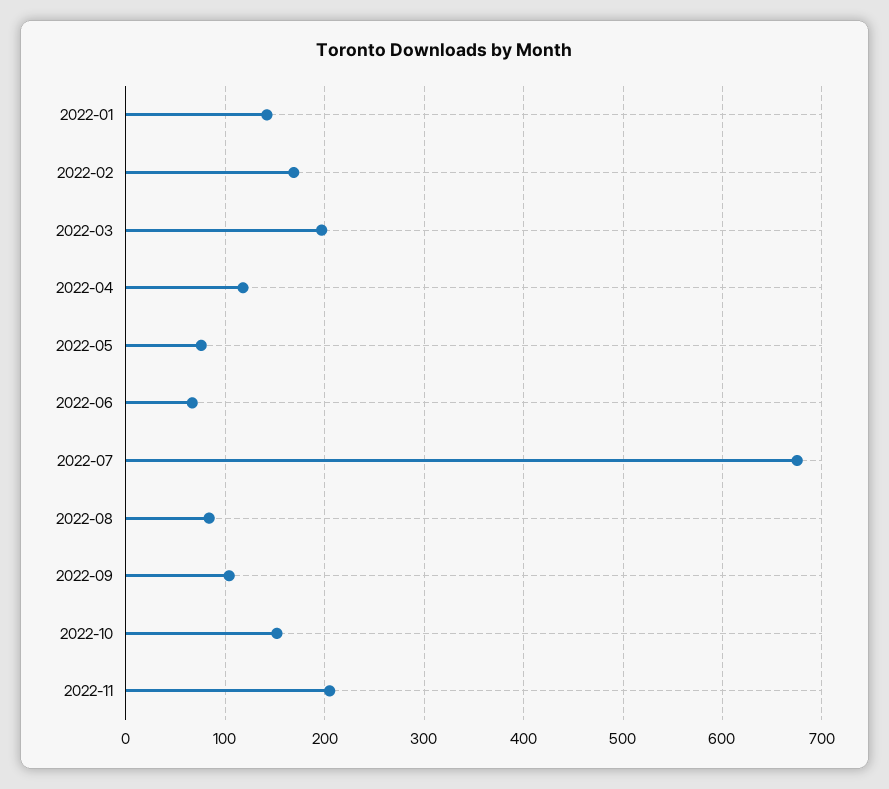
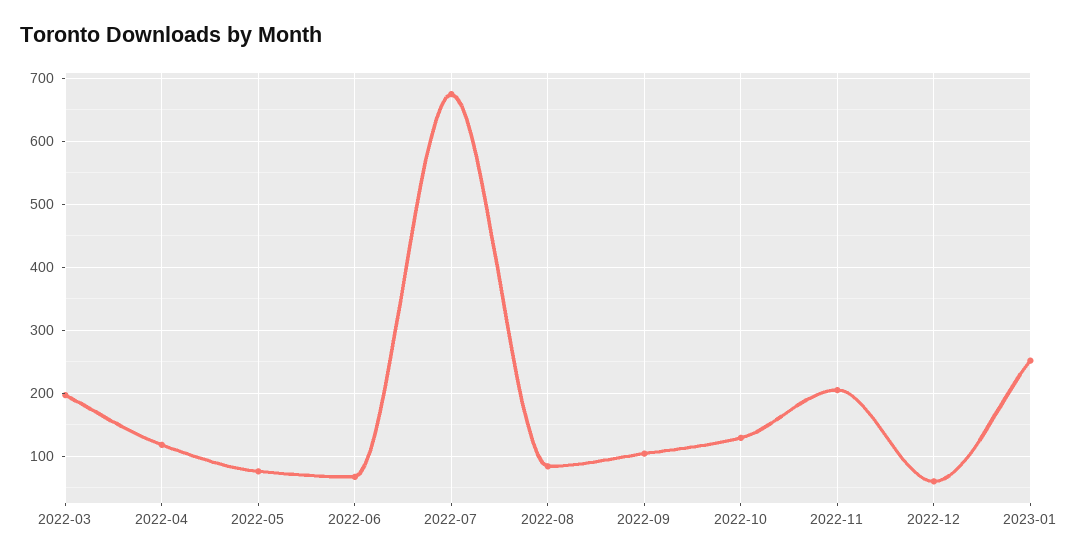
2022-01: 140 -> none
2022-02: 170 -> none
2022-10: 150 -> 130
2022-12: none -> 60
2023-01: none -> 250

